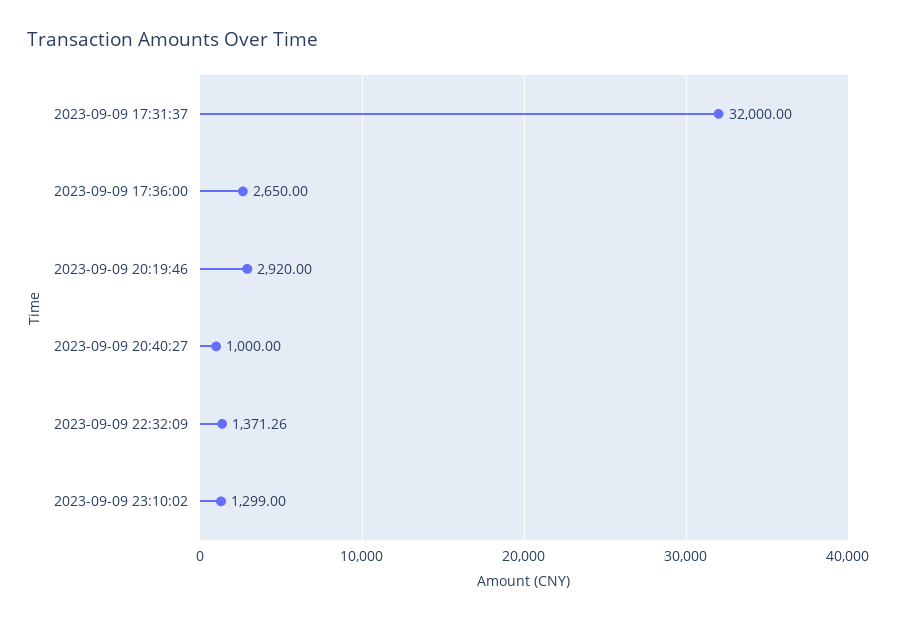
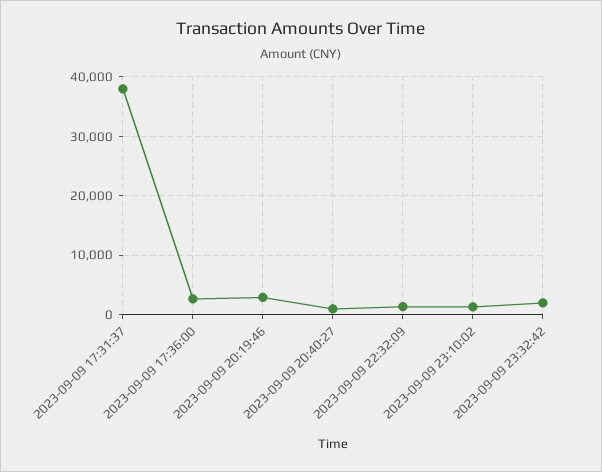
2023-09-09 17:31:37: 32000 -> 38000
2023-09-09 23:32:42: none -> 2000

